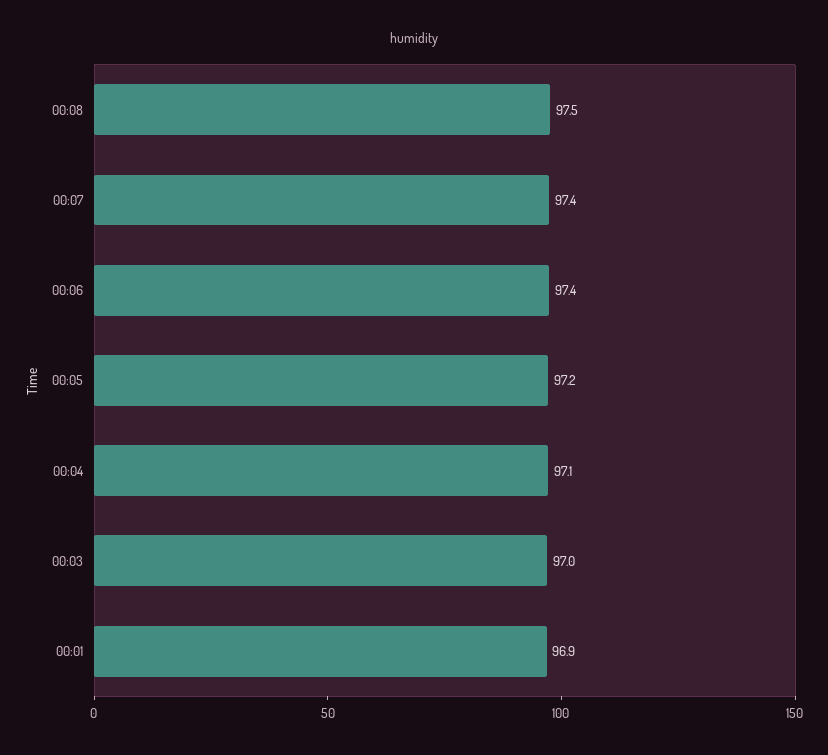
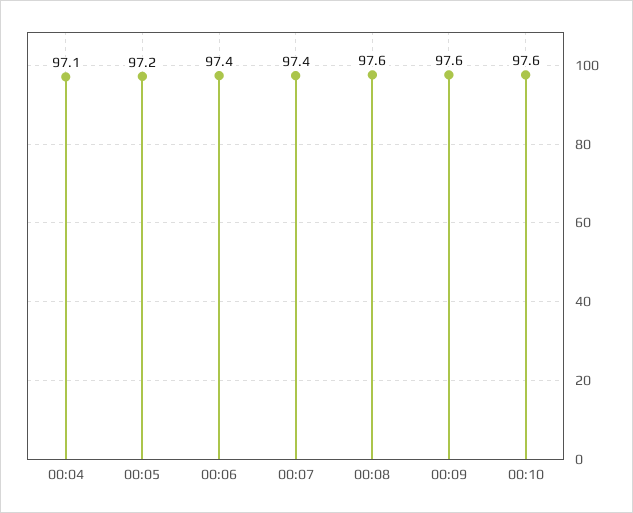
00:08: 97.5 -> 97.6
00:03: 97 -> none
00:01: 96.9 -> none
00:09: none -> 97.6
00:10: none -> 97.6

